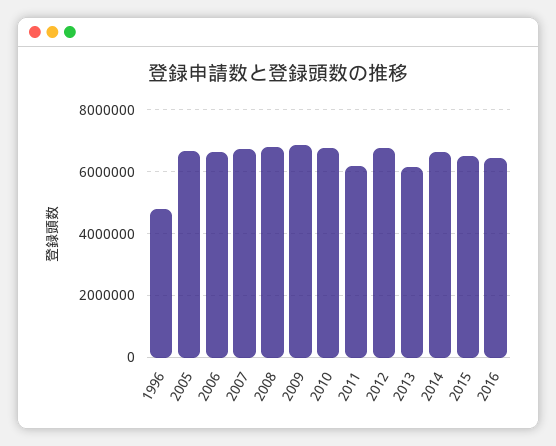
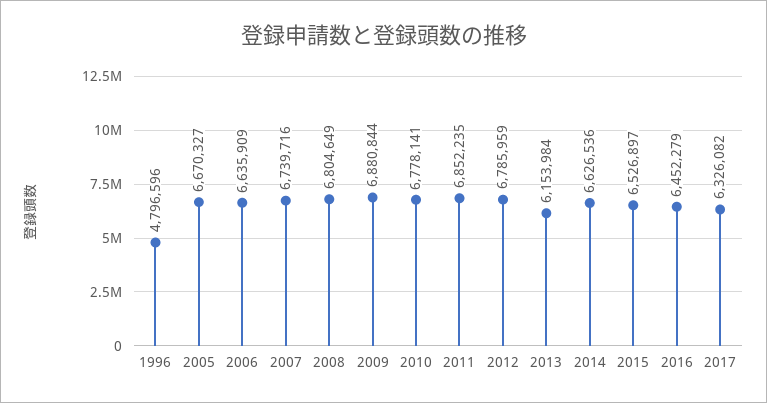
2011: 6200000 -> 6852235
2017: none -> 6326082

